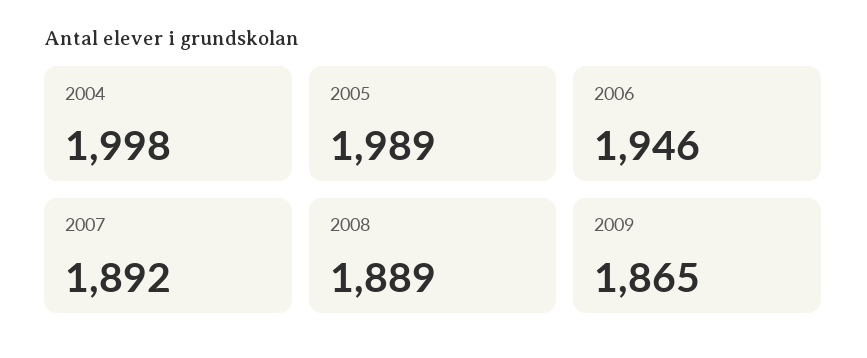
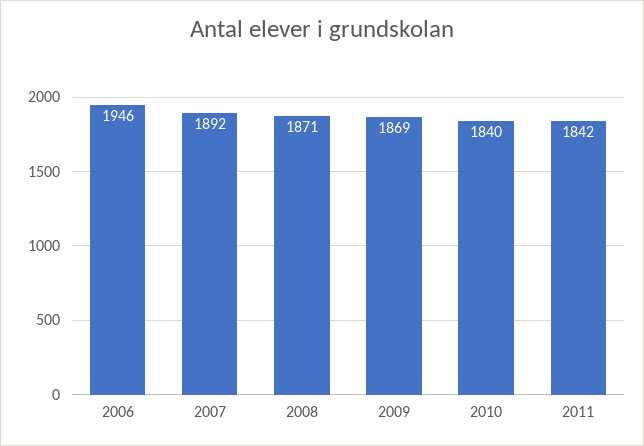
2004: 1998 -> none
2005: 1989 -> none
2008: 1889 -> 1871
2009: 1865 -> 1869
2010: none -> 1840
2011: none -> 1842

